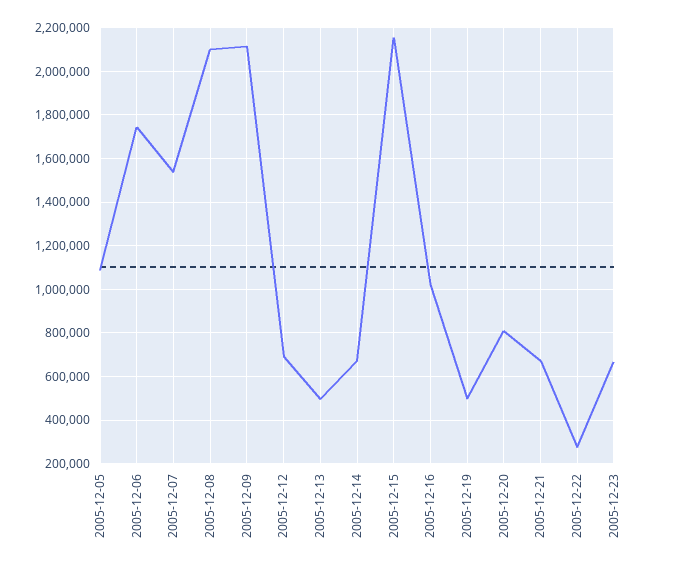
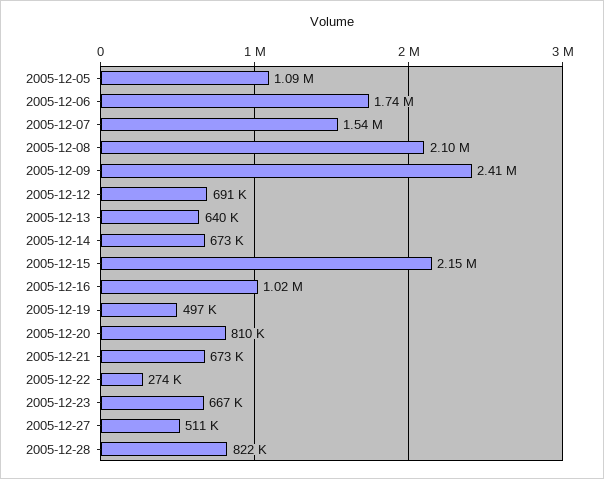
2005-12-09: 2100000 -> 2410000
2005-12-13: 500000 -> 640000
2005-12-27: none -> 511000
2005-12-28: none -> 822000

